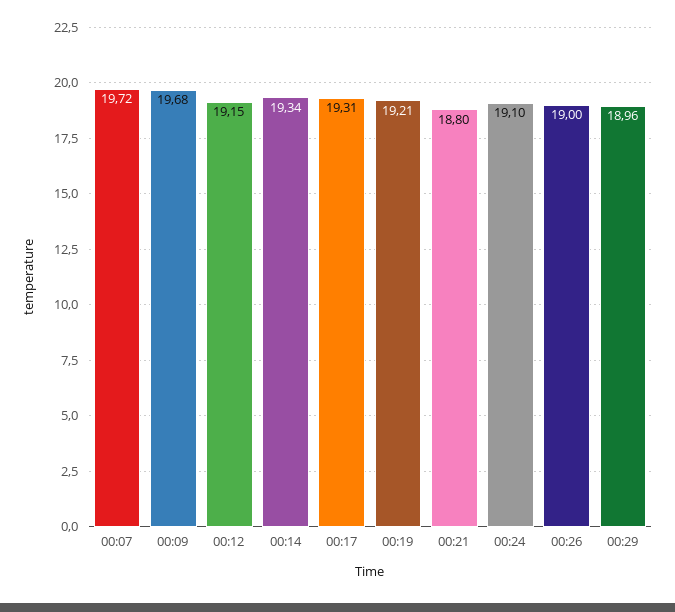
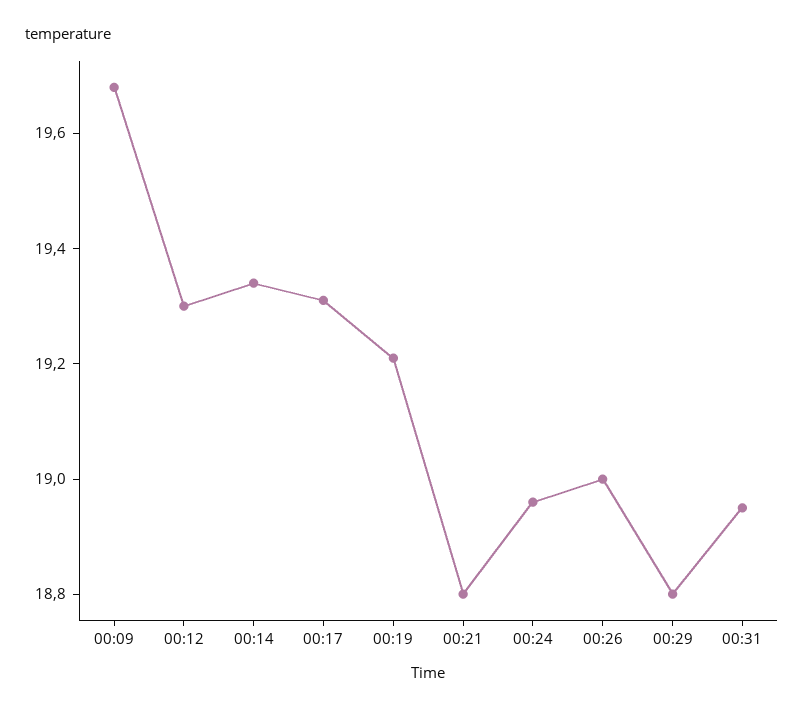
00:07: 19.72 -> none
00:12: 19.15 -> 19.3
00:24: 19.1 -> 18.95
00:29: 18.96 -> 18.8
00:31: none -> 18.95

